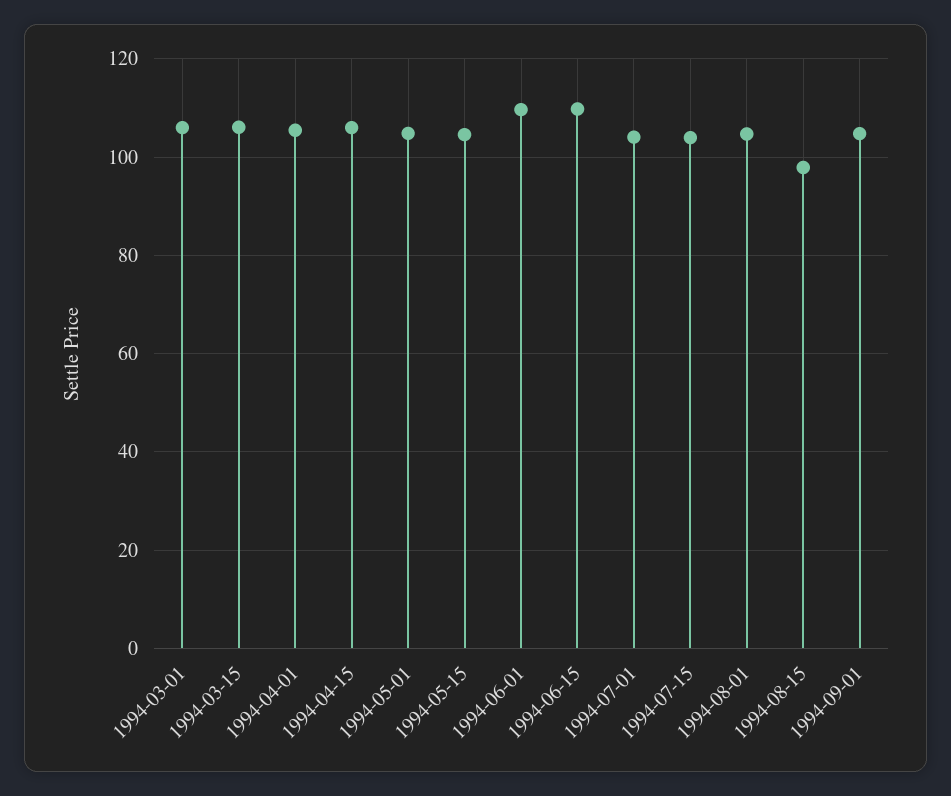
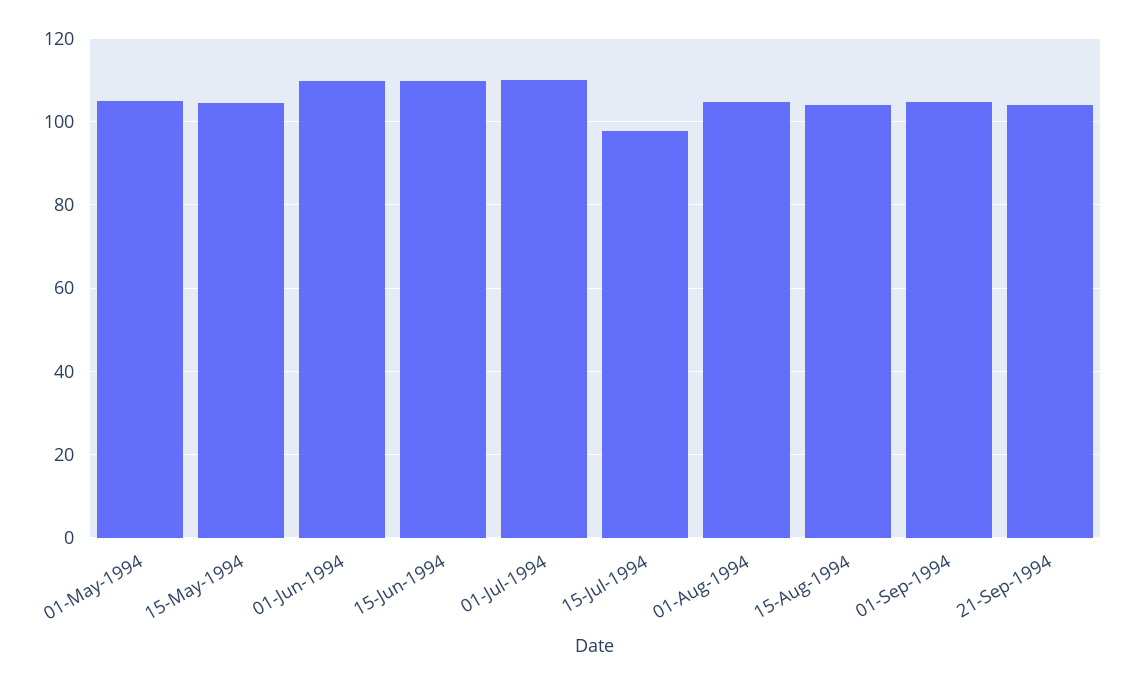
1994-03-01: 106 -> none
1994-03-15: 106 -> none
1994-04-01: 106 -> none
1994-04-15: 106 -> none
1994-07-01: 104 -> 110
1994-07-15: 104 -> 98
1994-08-15: 98 -> 104
21-Sep-1994: none -> 104

